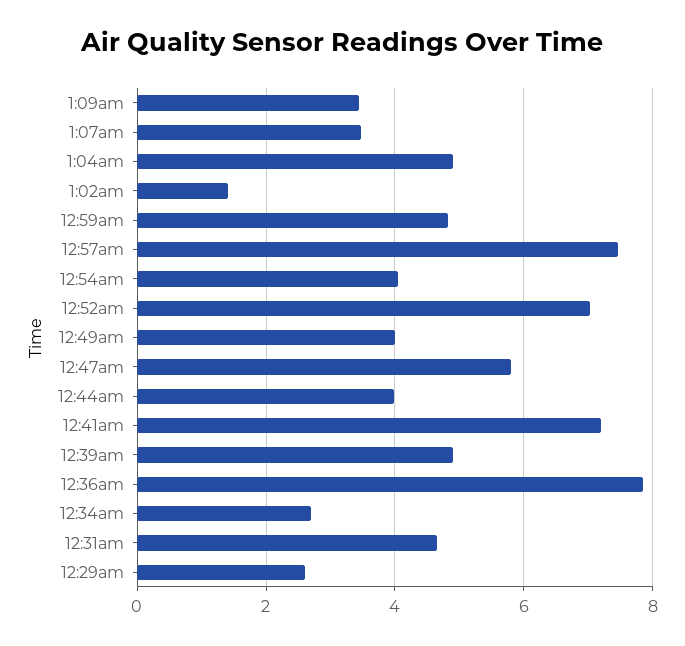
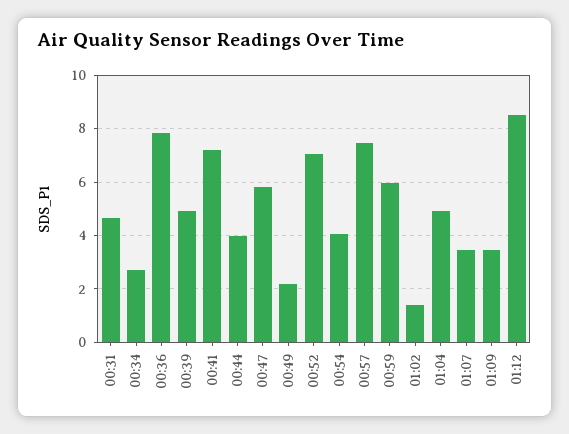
12:59am: 4.8 -> 6
12:49am: 4 -> 2.25
12:29am: 2.6 -> none
01:12: none -> 8.5

